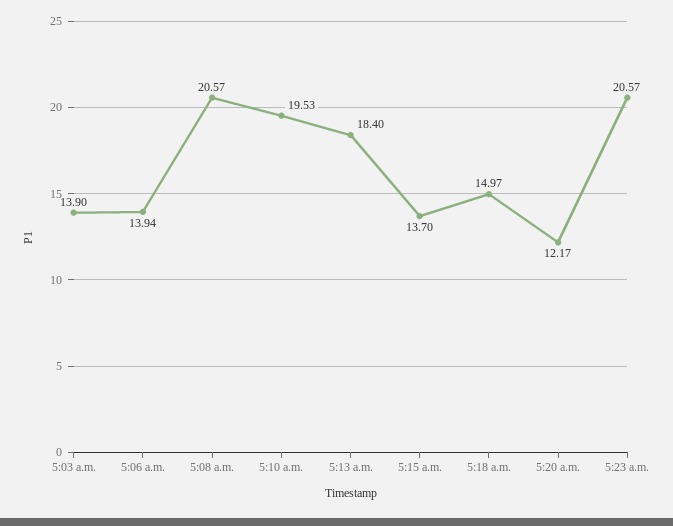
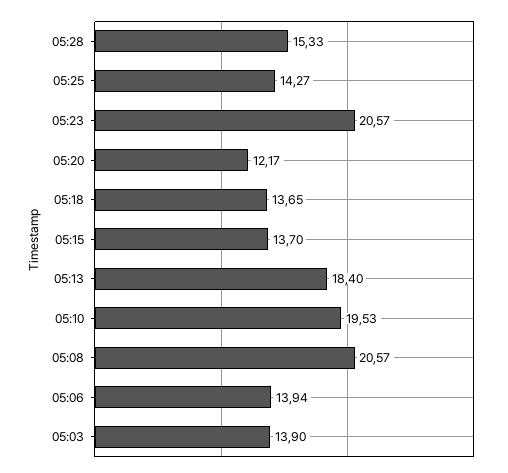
5:18 a.m.: 14.97 -> 13.65
05:28: none -> 15.33
05:25: none -> 14.27

